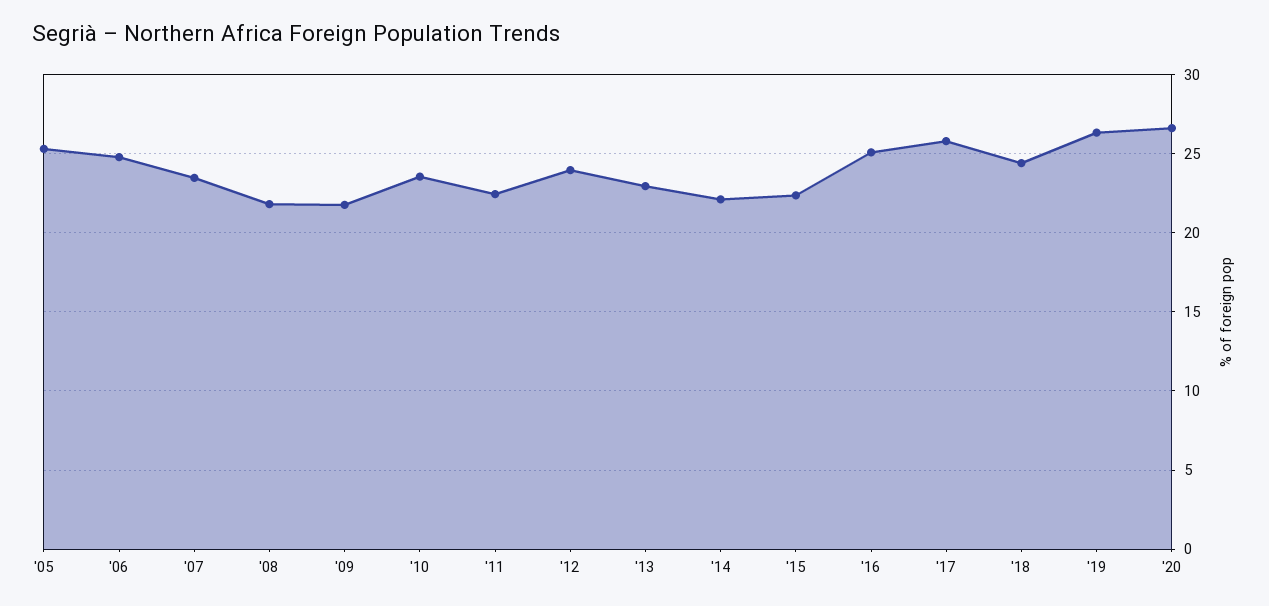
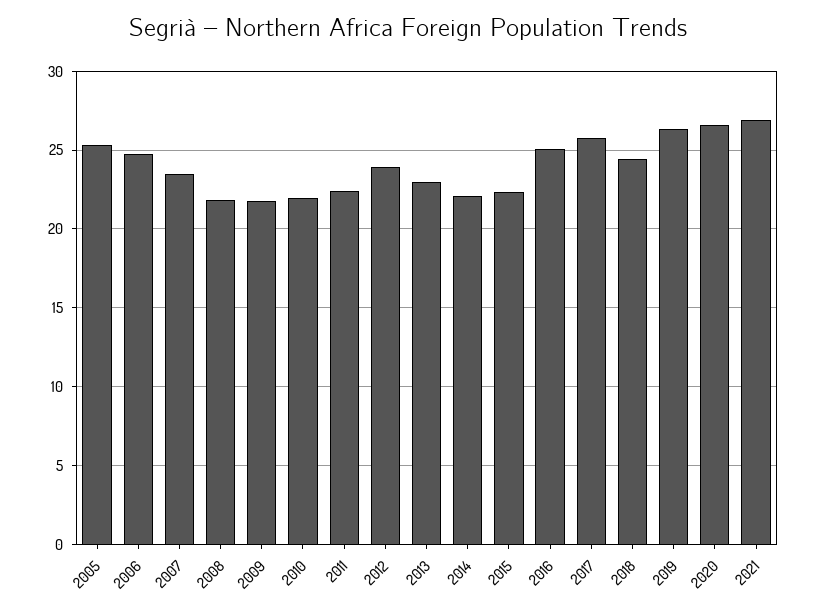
'10: 23.5 -> 22
2021: none -> 27

